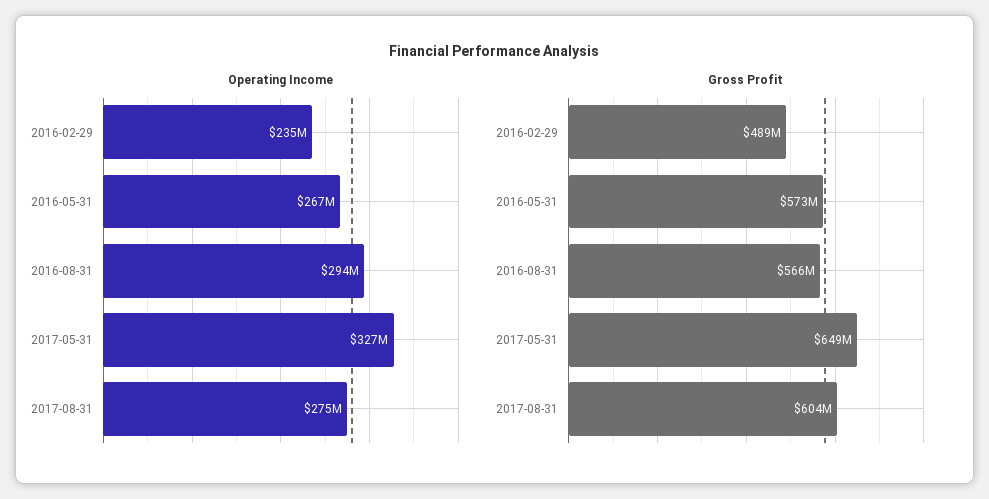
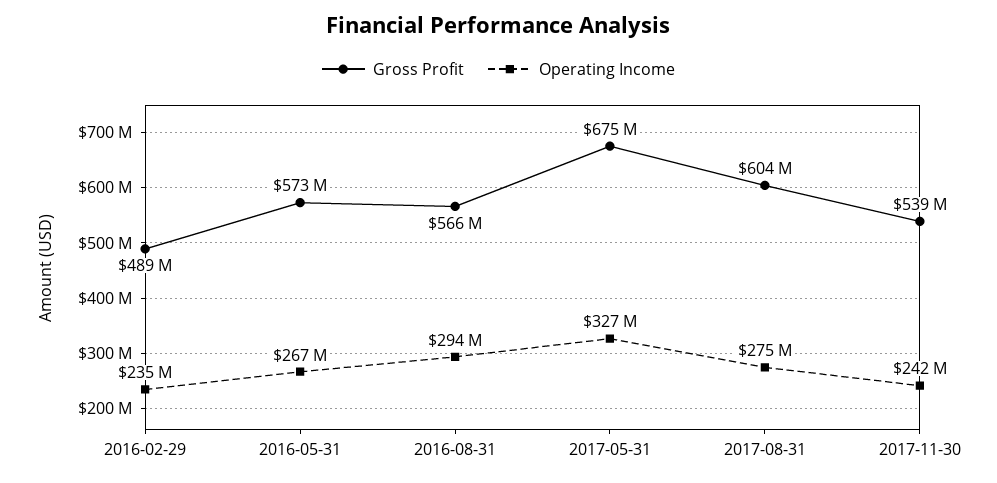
Gross Profit, 2017-05-31: 649000000 -> 675000000
Gross Profit, 2017-11-30: none -> 539000000
Operating Income, 2017-11-30: none -> 242000000

